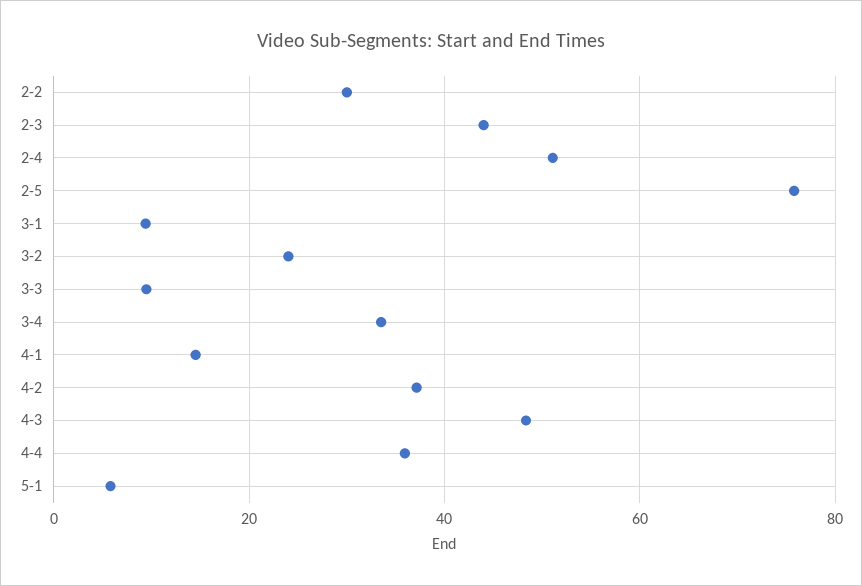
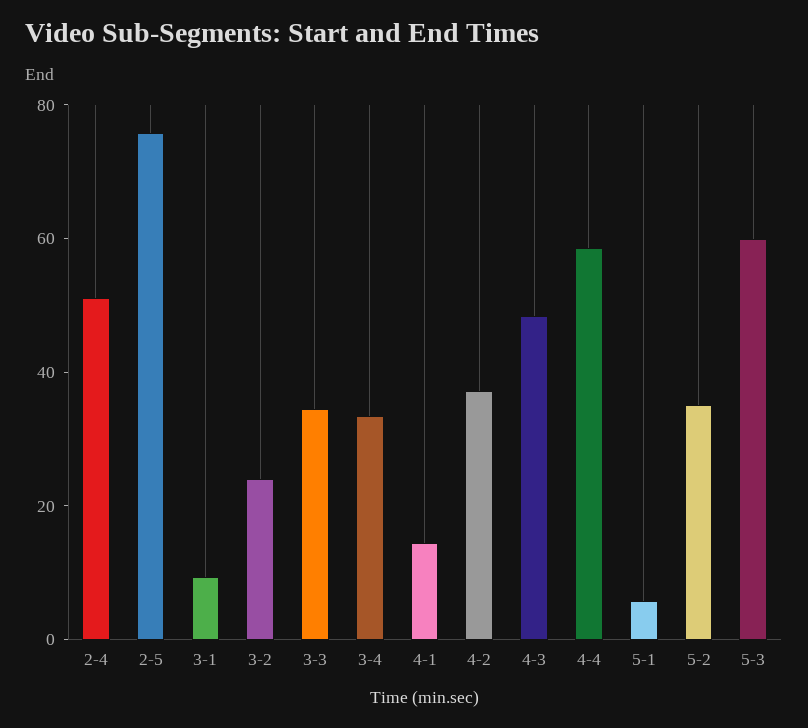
2-2: 30 -> none
2-3: 44 -> none
3-3: 10 -> 35
4-4: 36 -> 60
5-2: none -> 35
5-3: none -> 60

